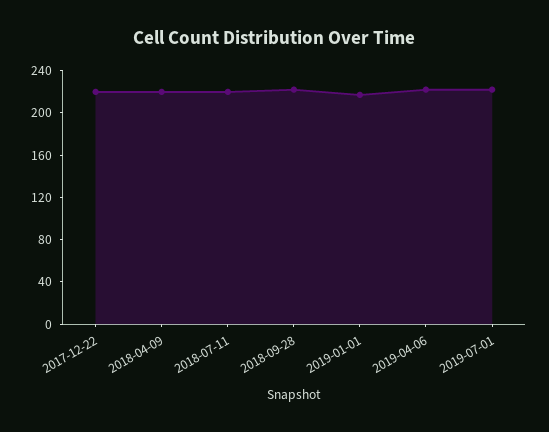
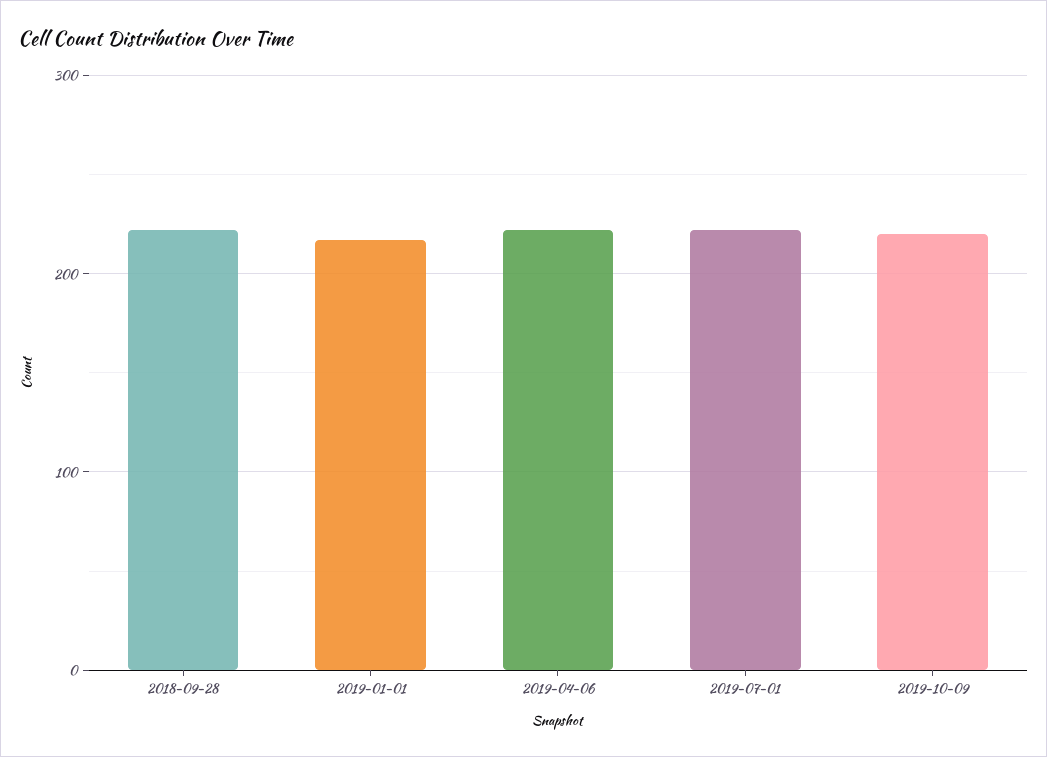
2017-12-22: 220 -> none
2018-04-09: 220 -> none
2018-07-11: 220 -> none
2019-10-09: none -> 220

